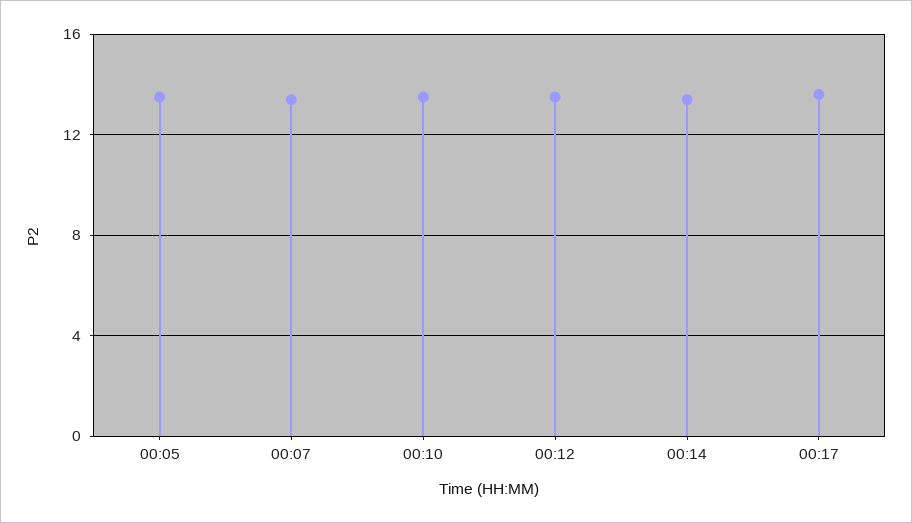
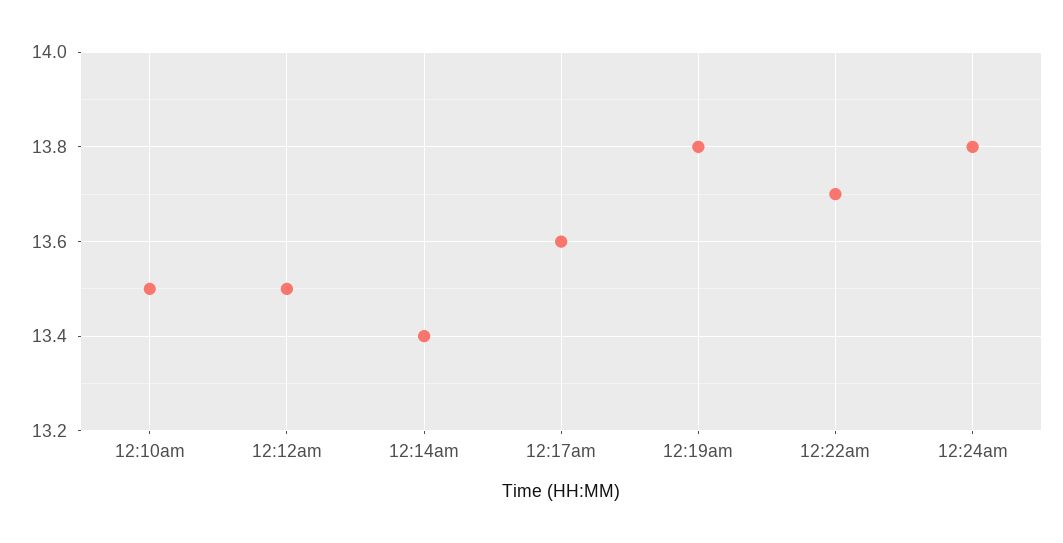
00:05: 13.5 -> none
00:07: 13.5 -> none
12:19am: none -> 13.8
12:22am: none -> 13.7
12:24am: none -> 13.8

